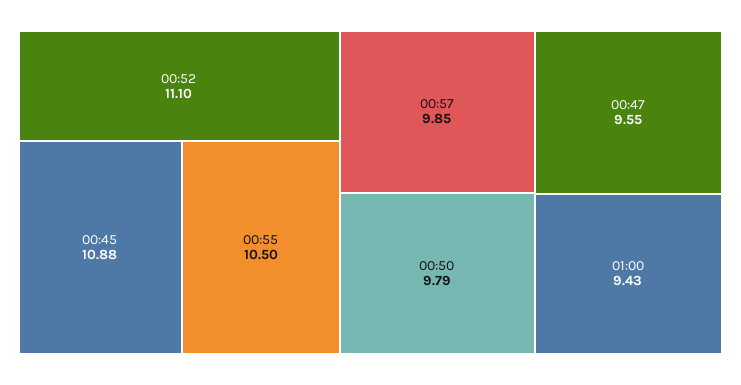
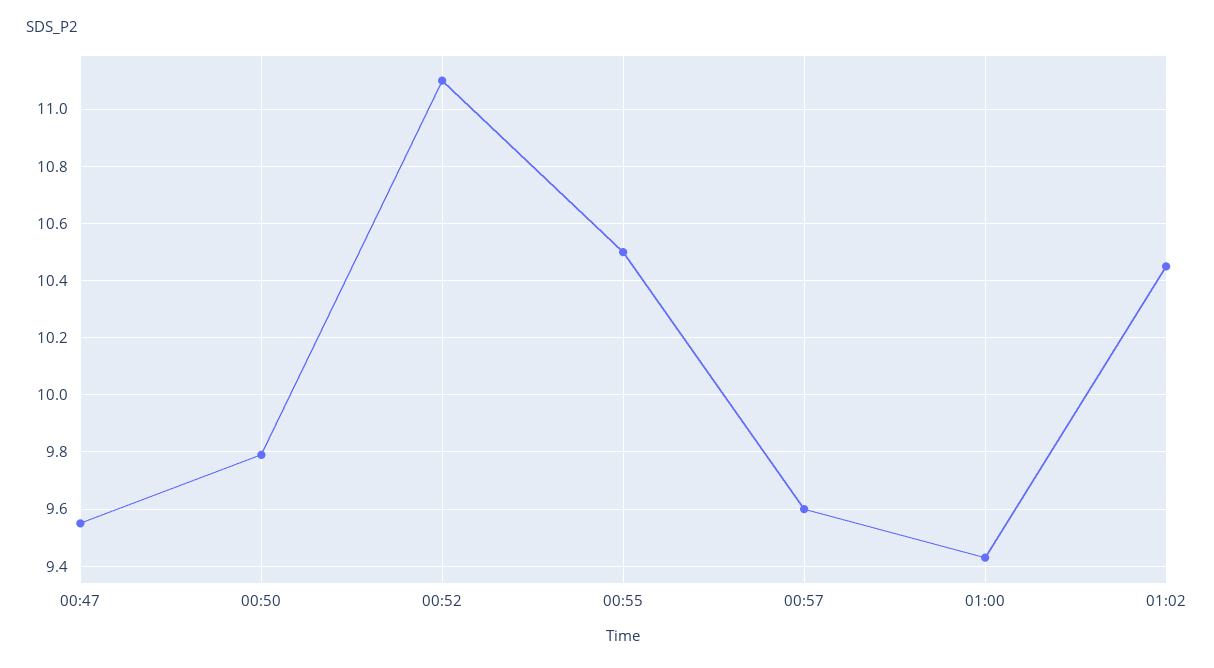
00:45: 10.88 -> none
00:57: 9.85 -> 9.6
01:02: none -> 10.45

